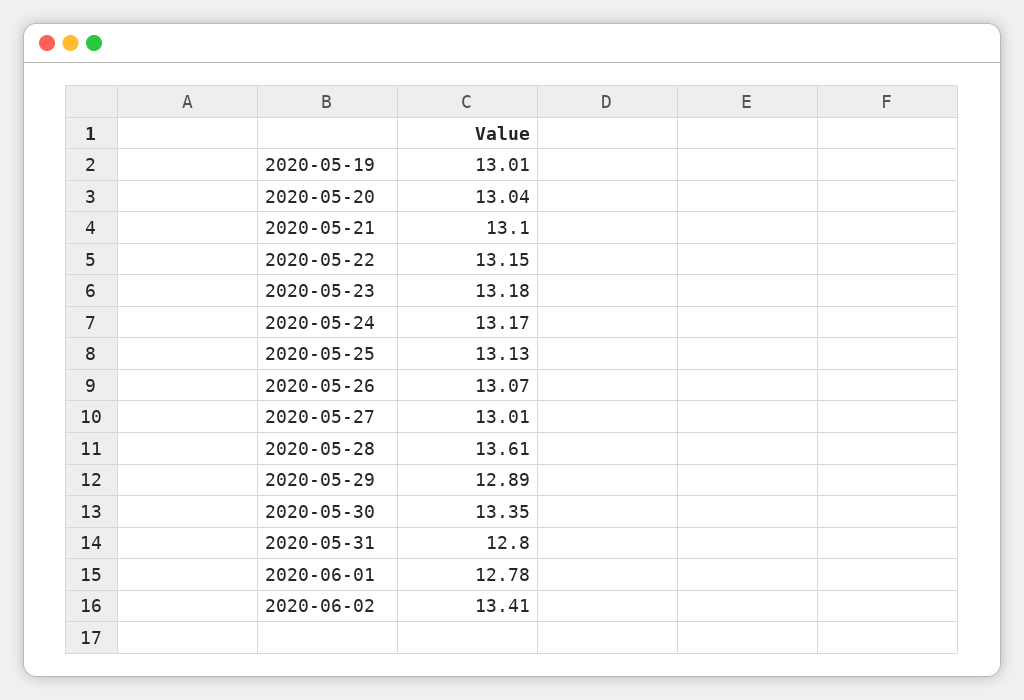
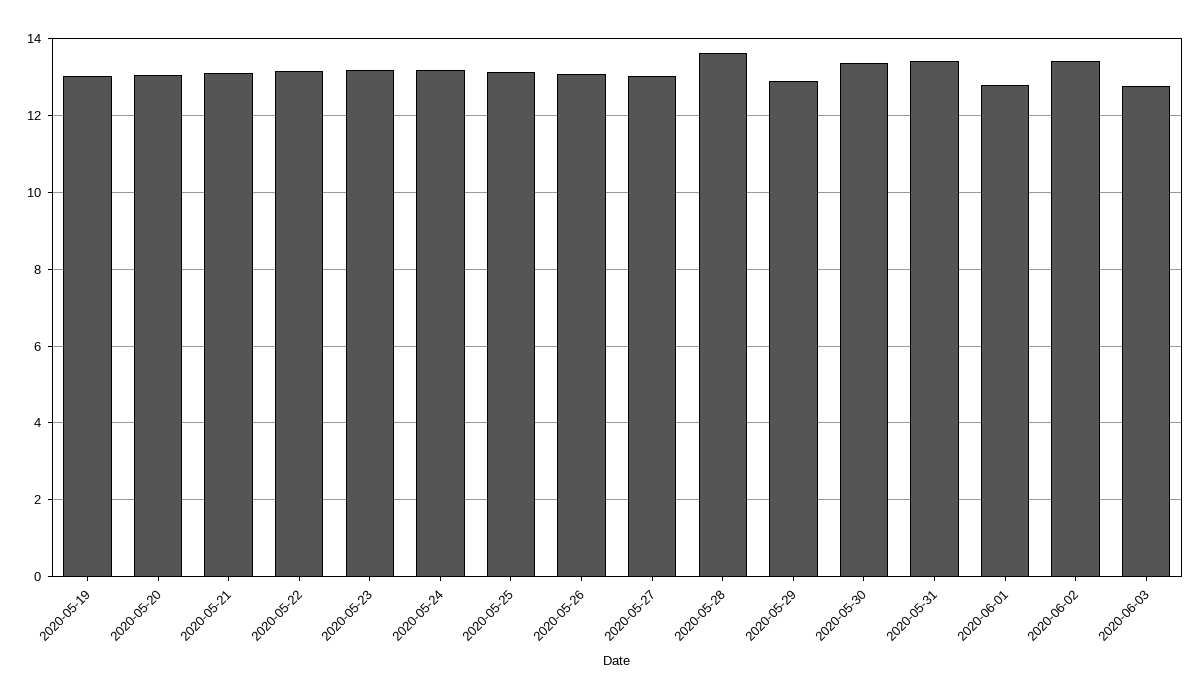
2020-05-31: 12.8 -> 13.4
2020-06-03: none -> 12.8

